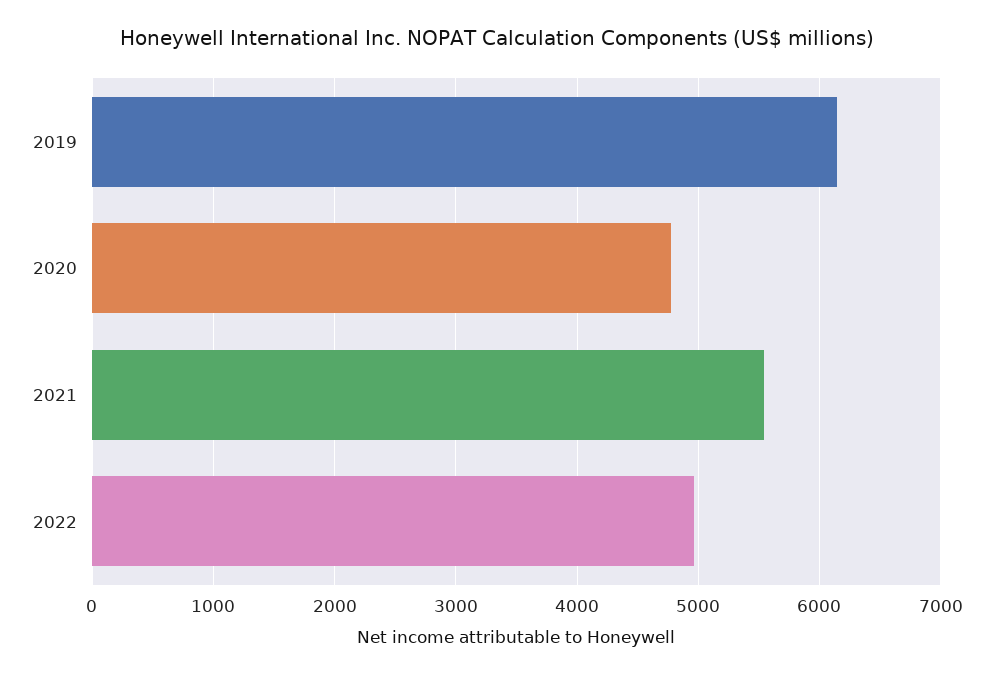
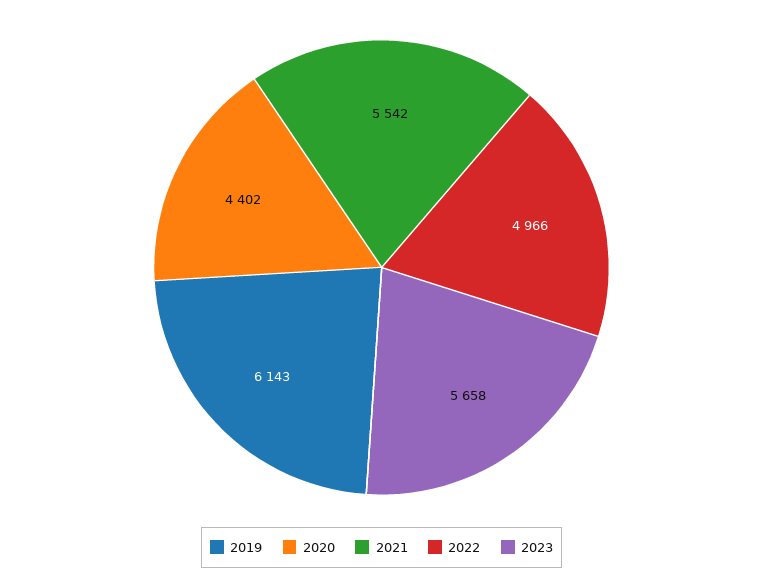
2020: 4800 -> 4402
2023: none -> 5658

